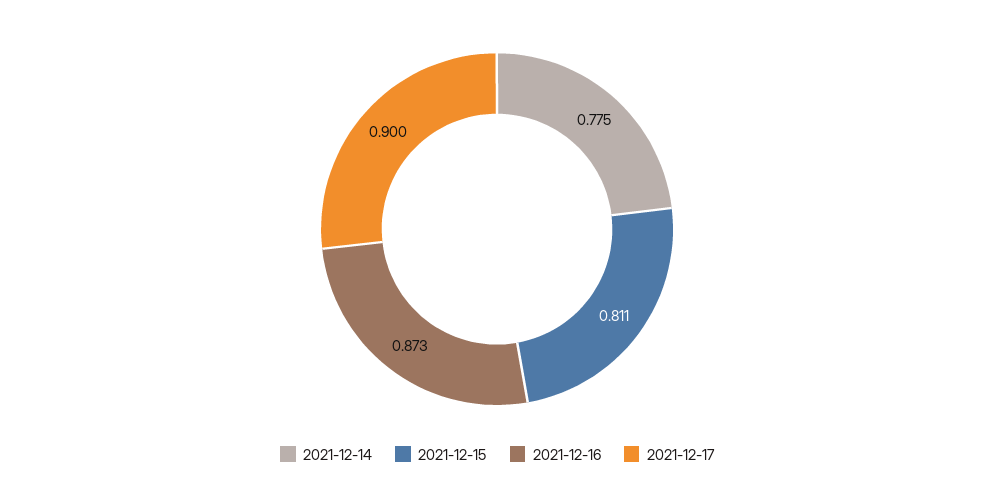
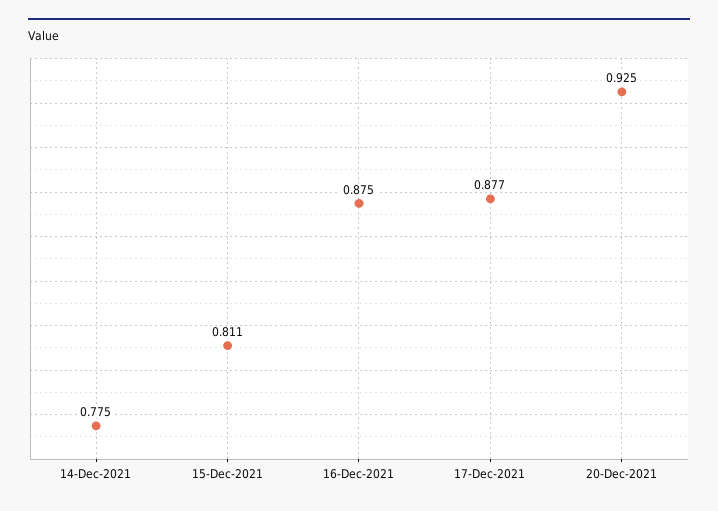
2021-12-16: 0.873 -> 0.875
2021-12-17: 0.9 -> 0.877
20-Dec-2021: none -> 0.925

